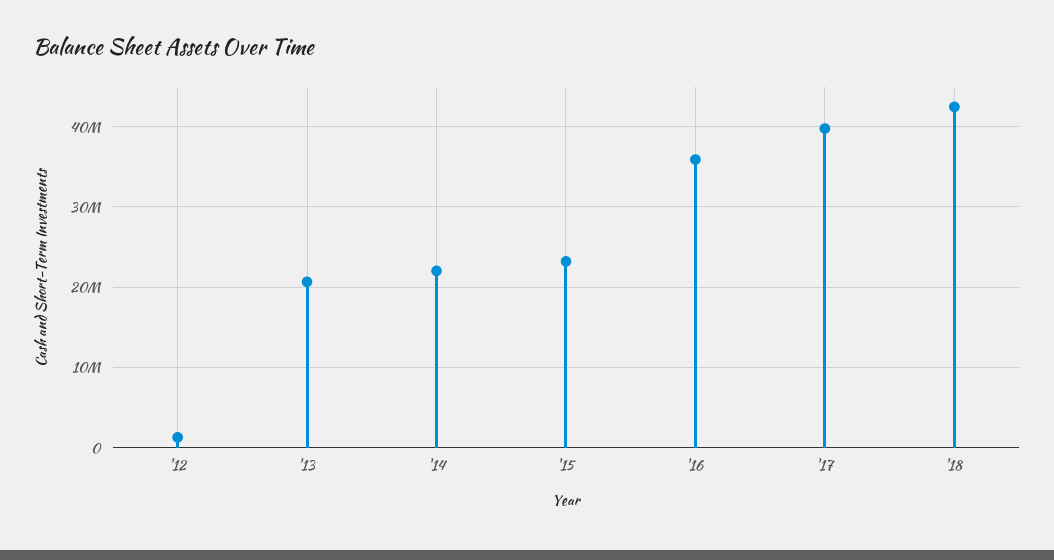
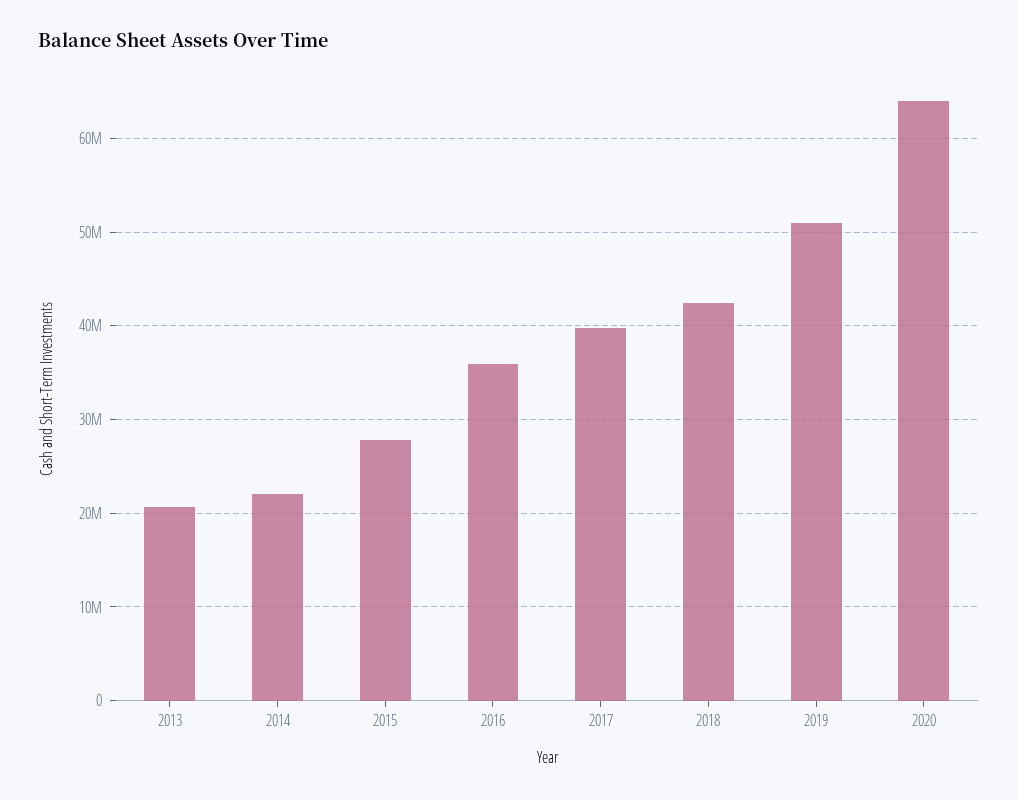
'12: 1000000 -> none
'15: 23000000 -> 28000000
2019: none -> 51000000
2020: none -> 64000000

